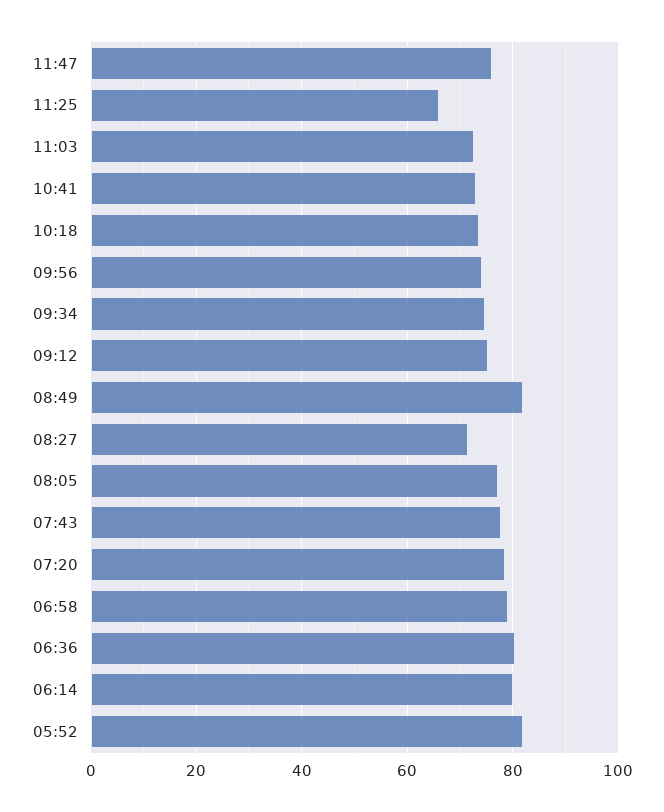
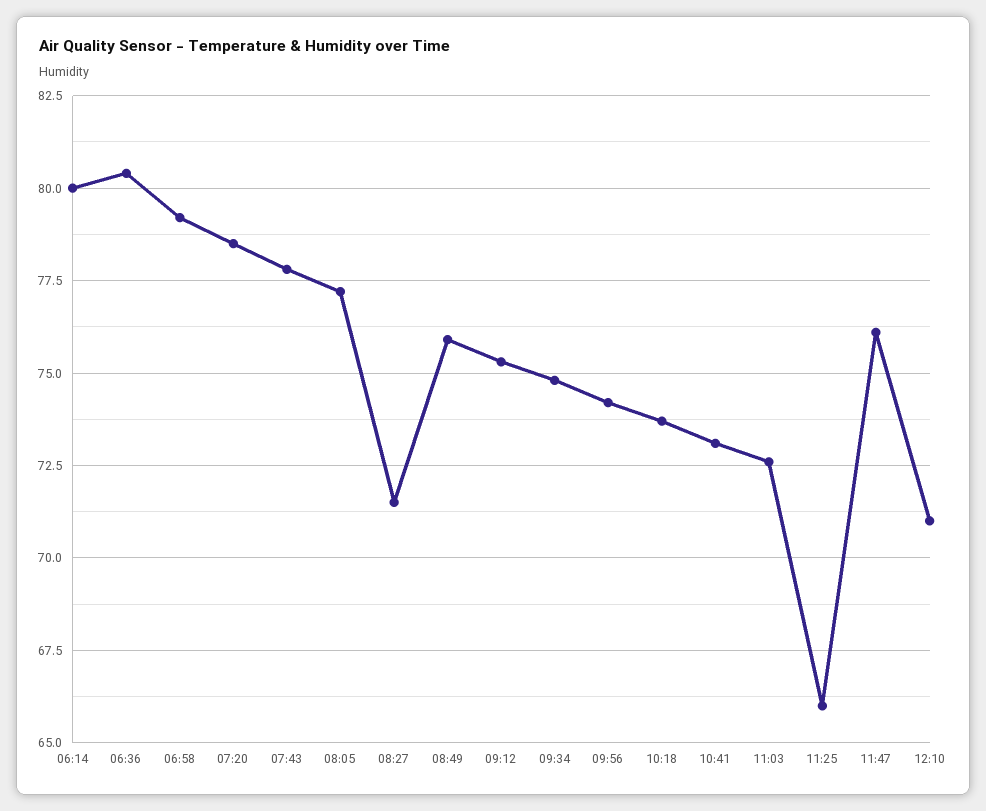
08:49: 82 -> 76
05:52: 82 -> none
12:10: none -> 71

